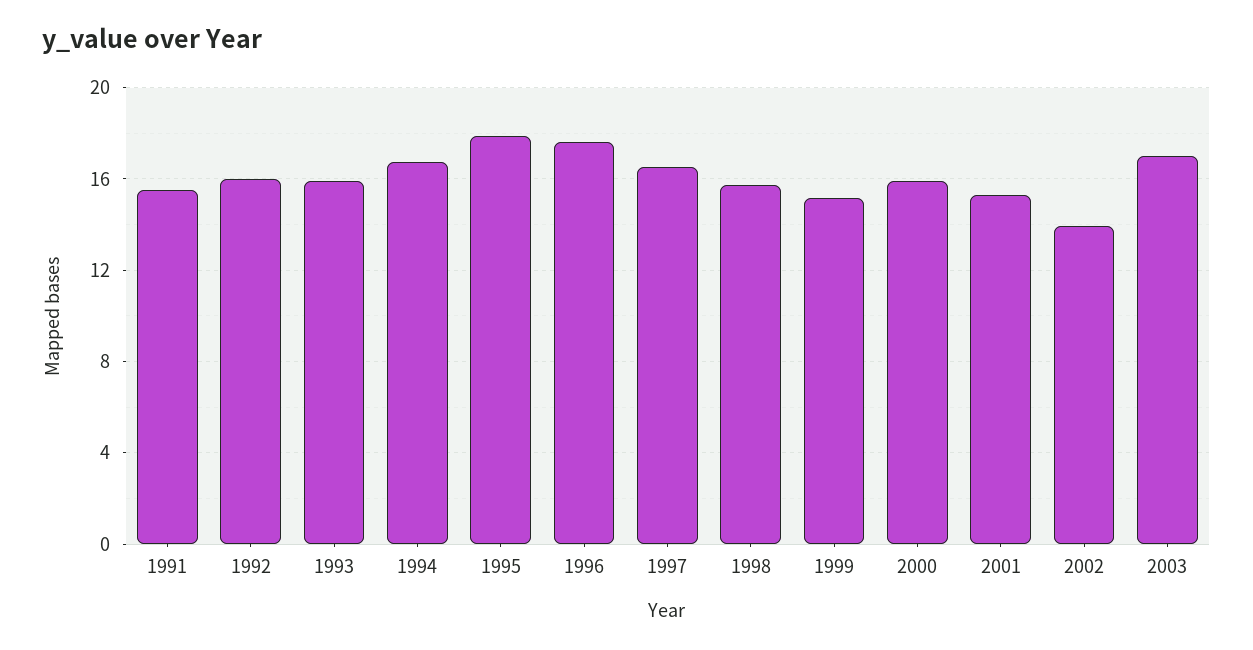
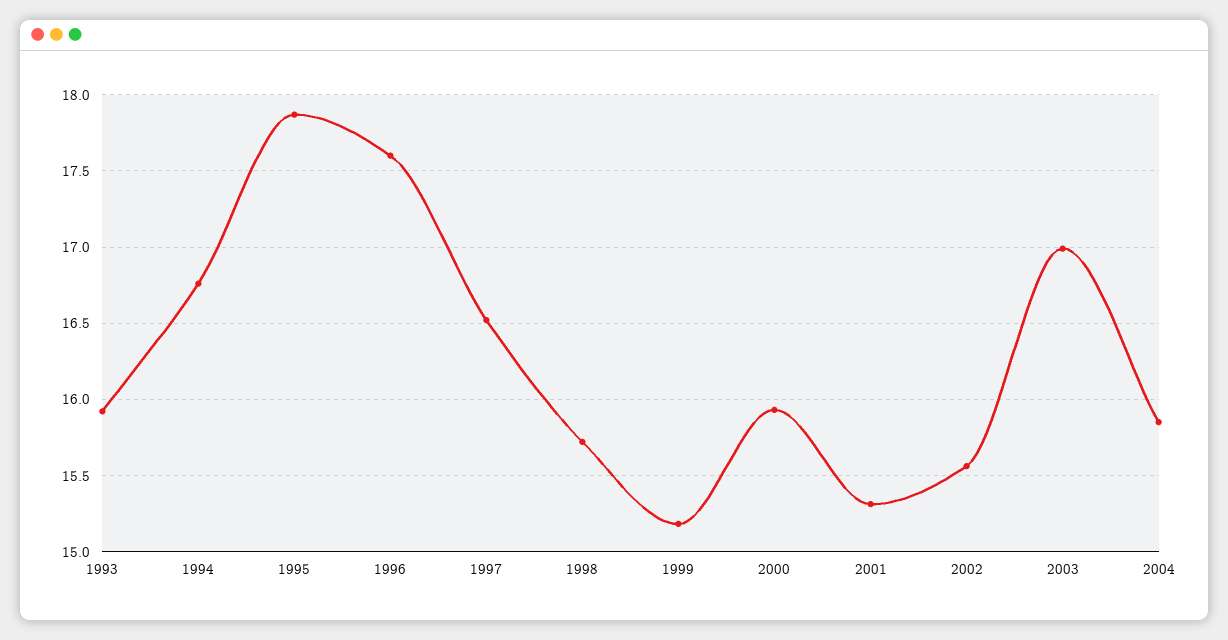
1991: 15.5 -> none
1992: 16 -> none
2002: 14 -> 15.55
2004: none -> 15.85

